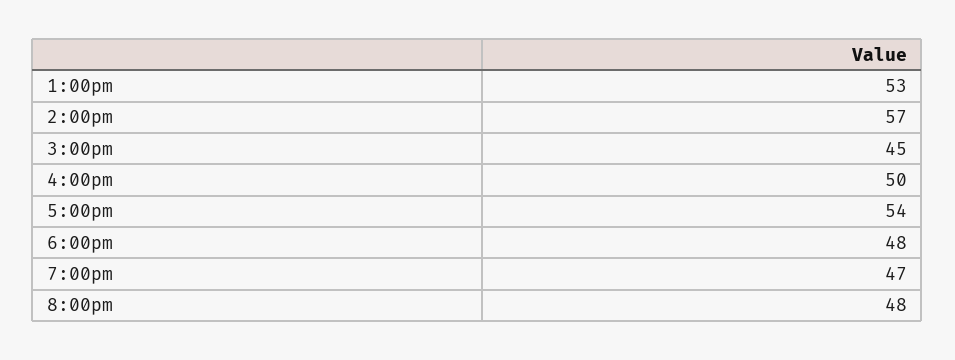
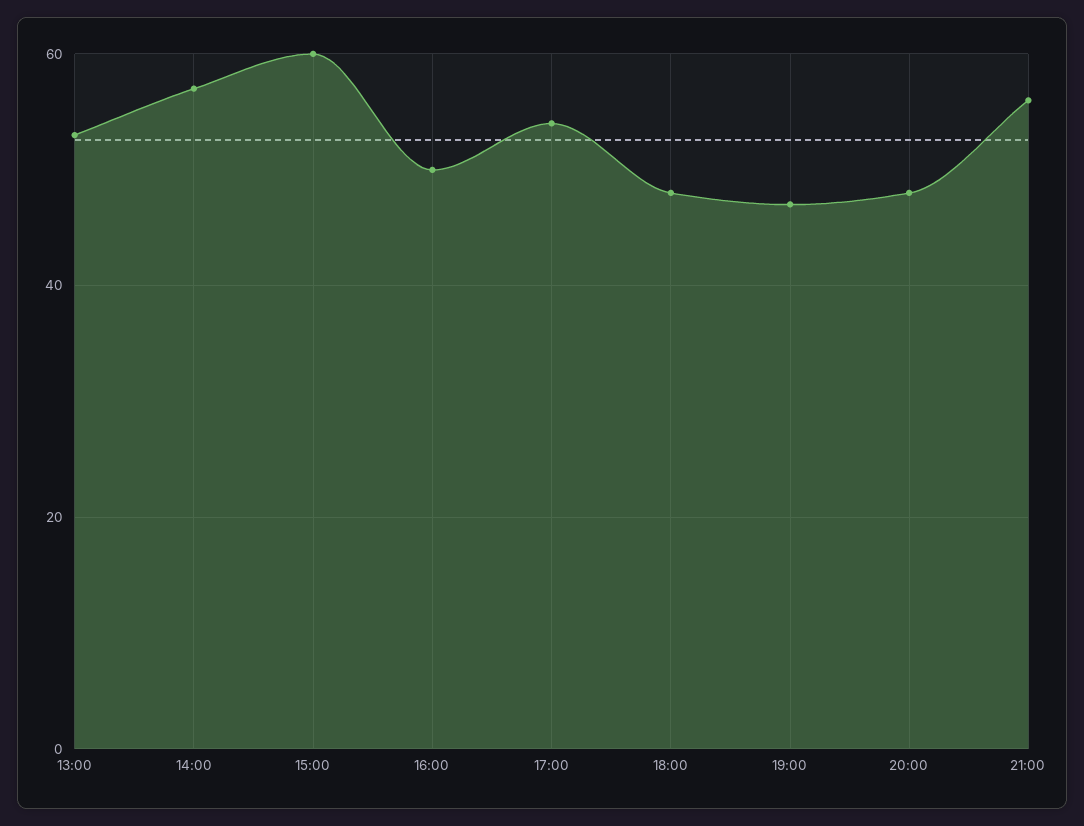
3:00pm: 45 -> 60
21:00: none -> 55

